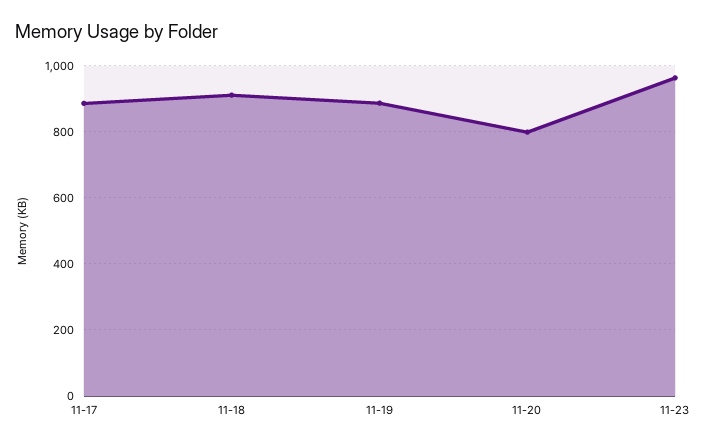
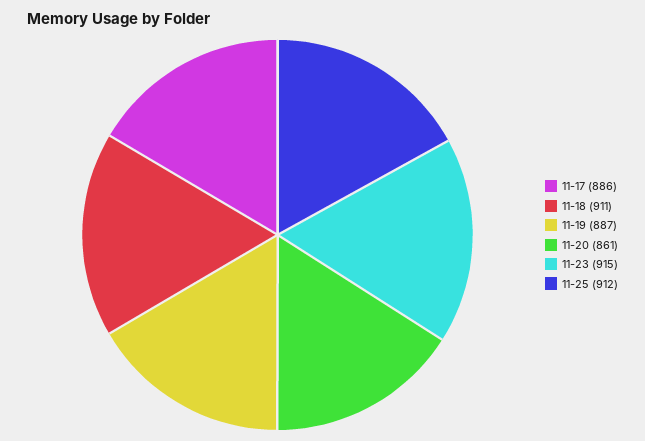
11-20: 800 -> 861
11-23: 960 -> 915
11-25: none -> 912

